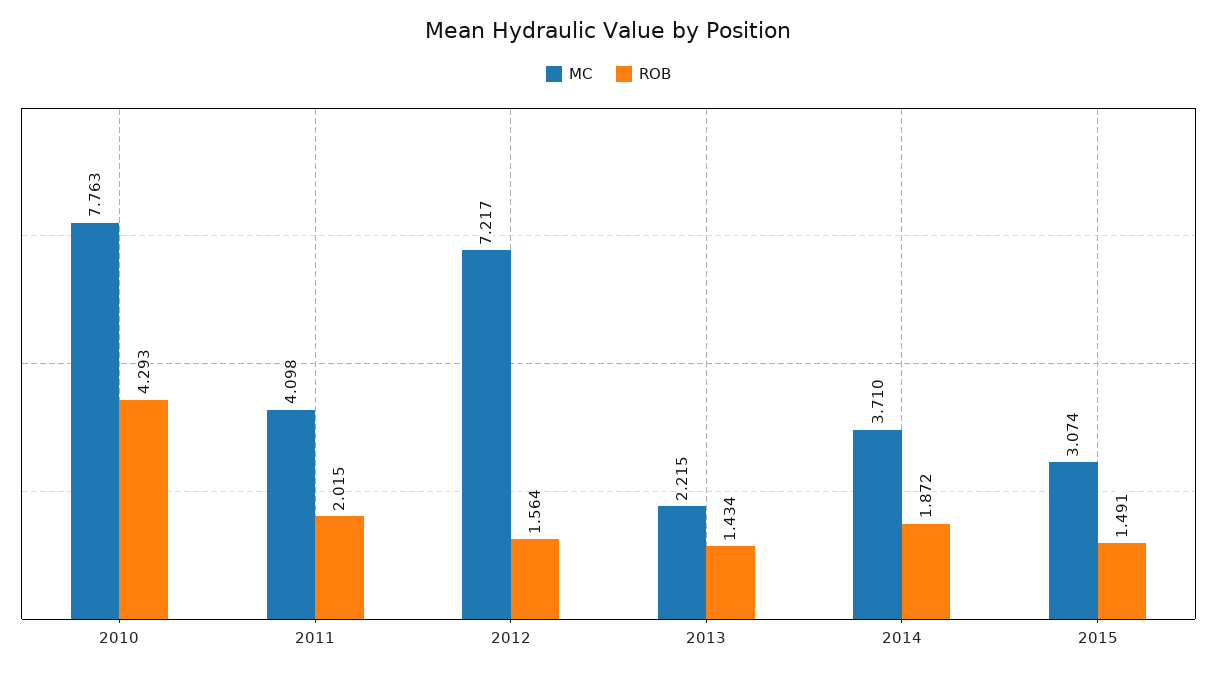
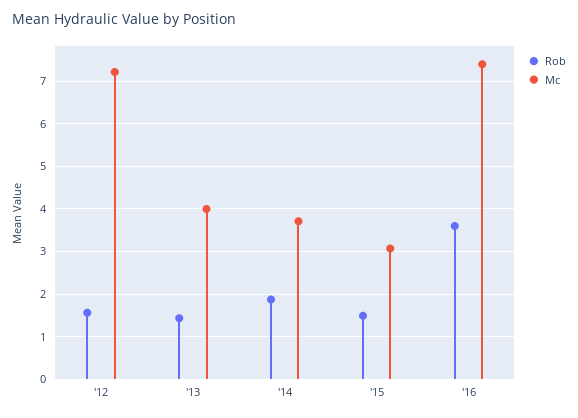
MC, 2010: 7.763 -> none
ROB, 2010: 4.293 -> none
MC, 2011: 4.098 -> none
ROB, 2011: 2.015 -> none
MC, 2013: 2.215 -> 4
ROB, '16: none -> 3.6
MC, '16: none -> 7.4

